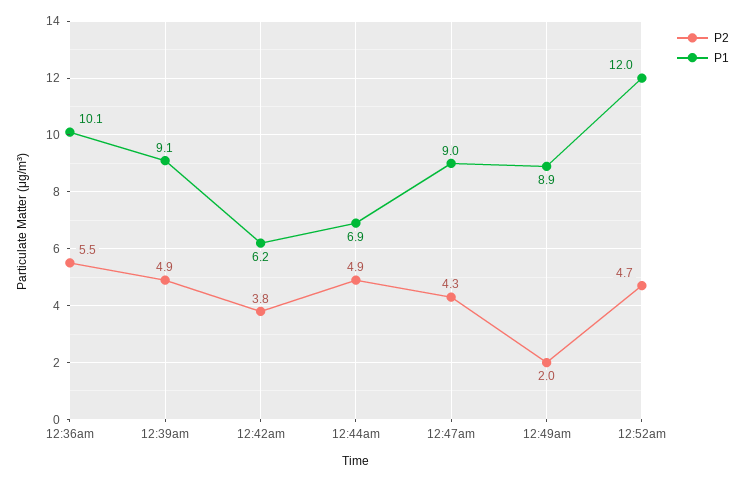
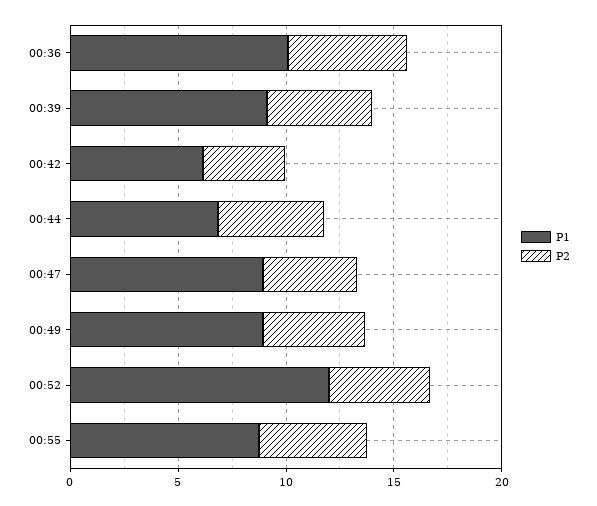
P2, 12:49am: 2 -> 5
P1, 00:55: none -> 9
P2, 00:55: none -> 5

